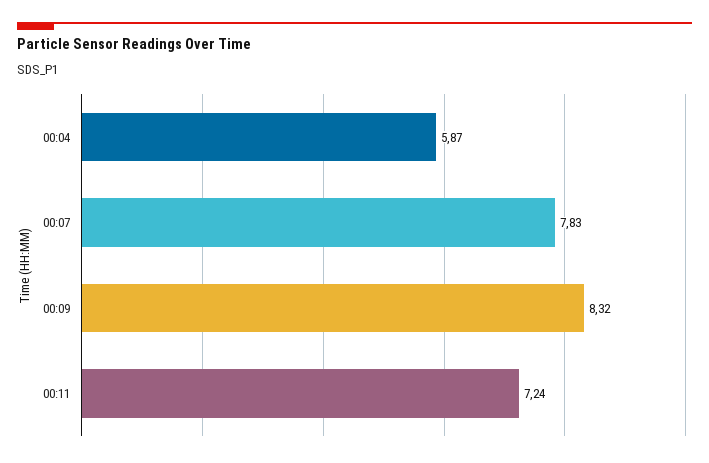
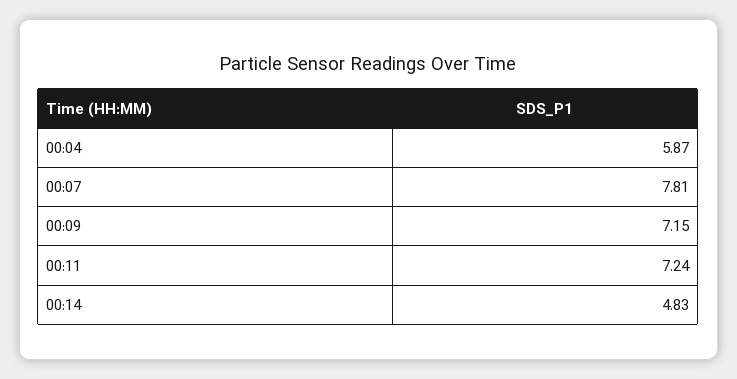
00:07: 7.83 -> 7.81
00:09: 8.32 -> 7.15
00:14: none -> 4.83

